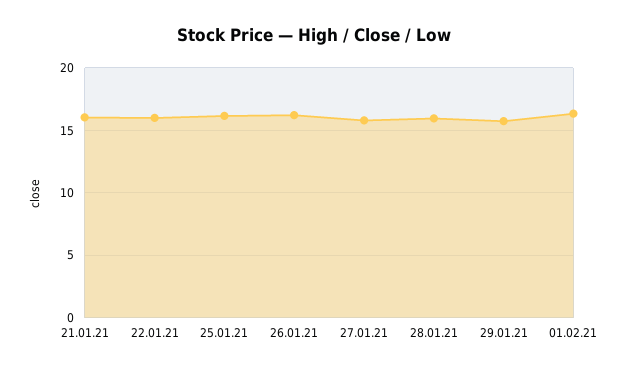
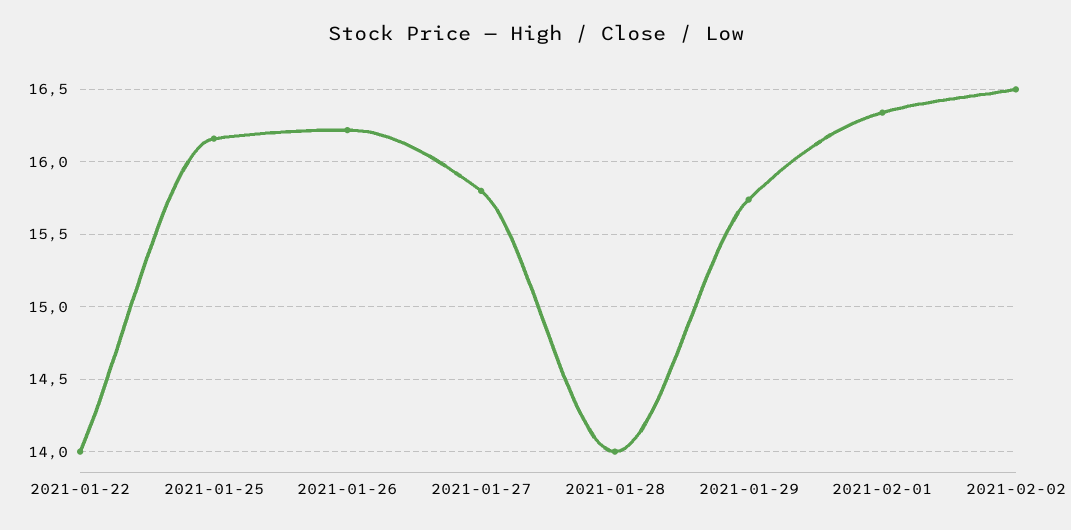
21.01.21: 16 -> none
22.01.21: 16 -> 14
28.01.21: 16 -> 14
2021-02-02: none -> 16.5

